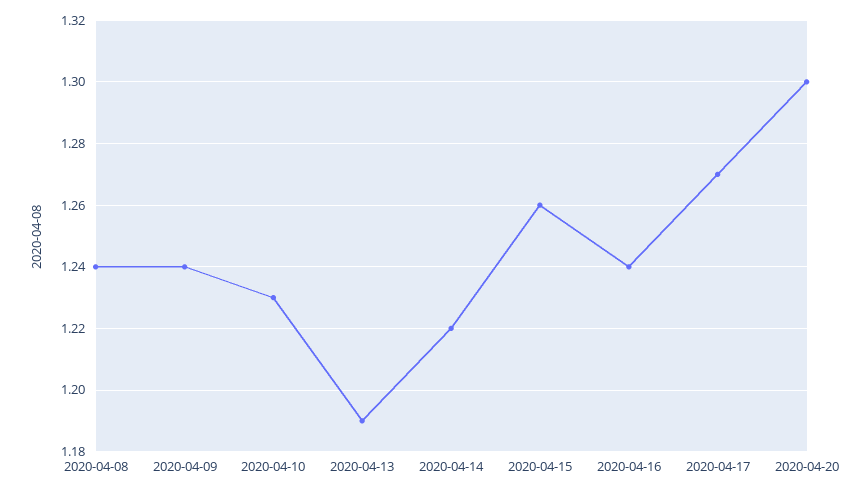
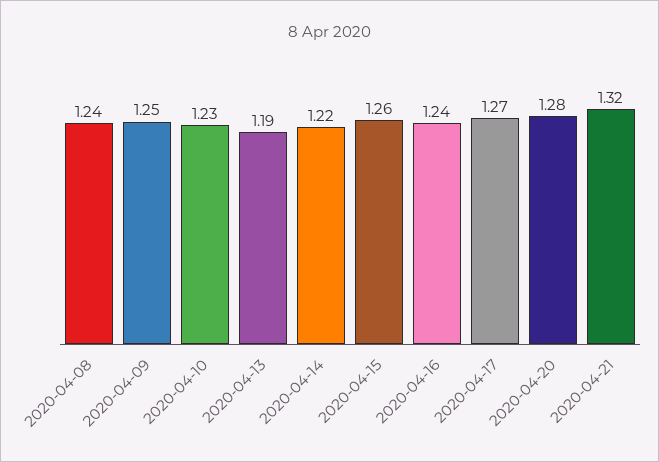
2020-04-09: 1.24 -> 1.25
2020-04-20: 1.3 -> 1.28
2020-04-21: none -> 1.32

